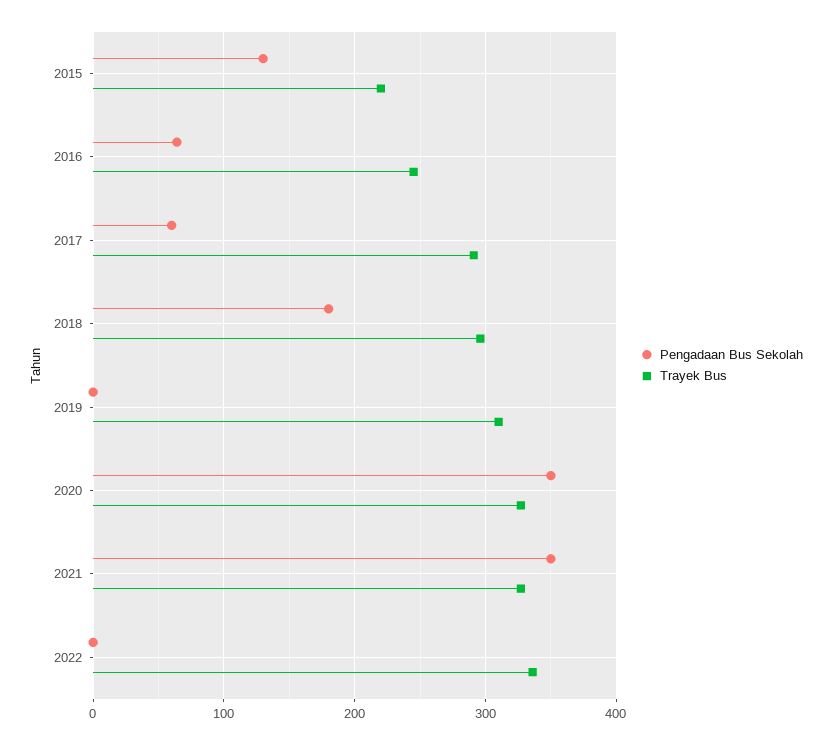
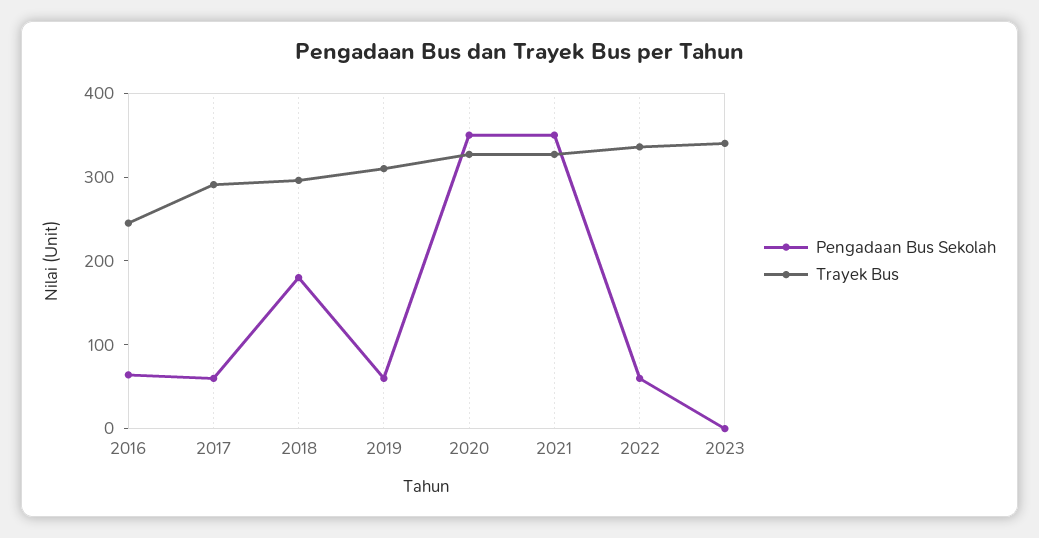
Pengadaan Bus Sekolah, 2015: 130 -> none
Trayek Bus, 2015: 220 -> none
Pengadaan Bus Sekolah, 2019: 0 -> 60
Pengadaan Bus Sekolah, 2022: 0 -> 60
Pengadaan Bus Sekolah, 2023: none -> 0
Trayek Bus, 2023: none -> 340

